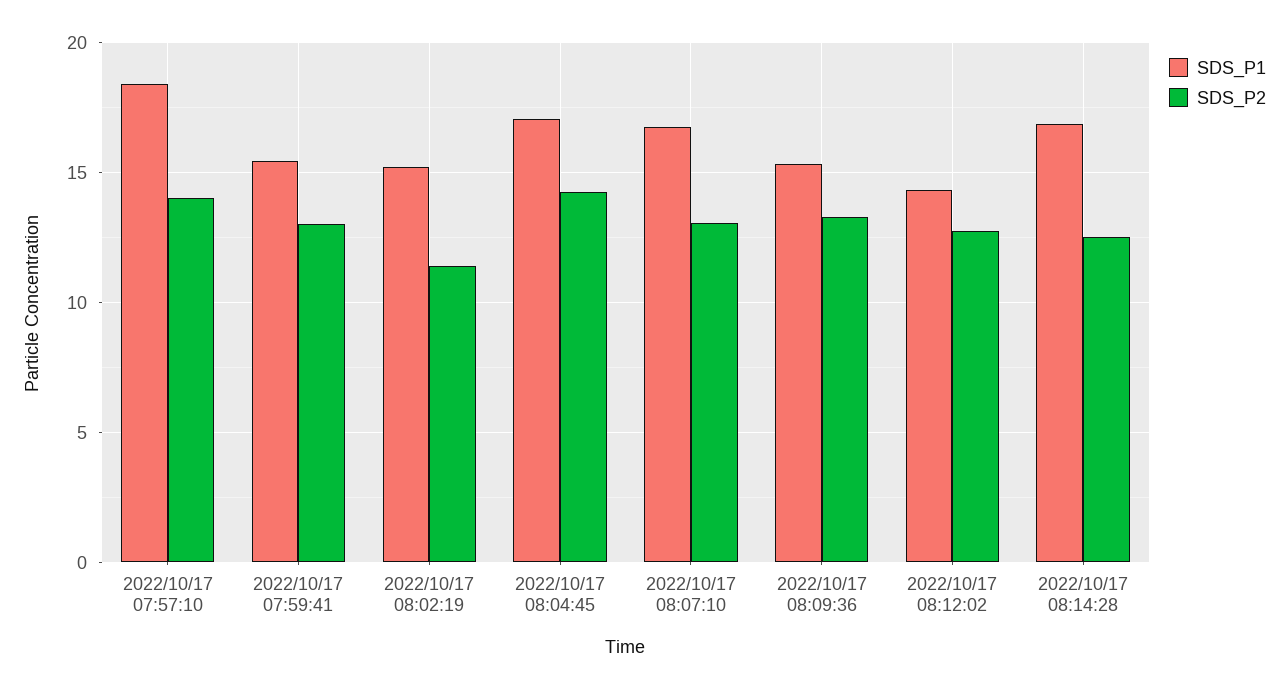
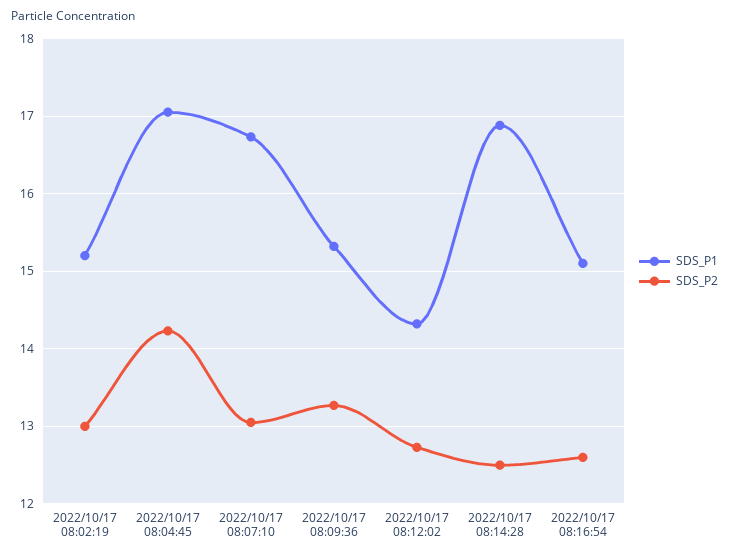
SDS_P1, 2022/10/17 07:57:10: 18.5 -> none
SDS_P2, 2022/10/17 07:57:10: 14 -> none
SDS_P1, 2022/10/17 07:59:41: 15.5 -> none
SDS_P2, 2022/10/17 07:59:41: 13 -> none
SDS_P2, 2022/10/17 08:02:19: 11.5 -> 13
SDS_P1, 2022/10/17 08:16:54: none -> 15.1
SDS_P2, 2022/10/17 08:16:54: none -> 12.6

